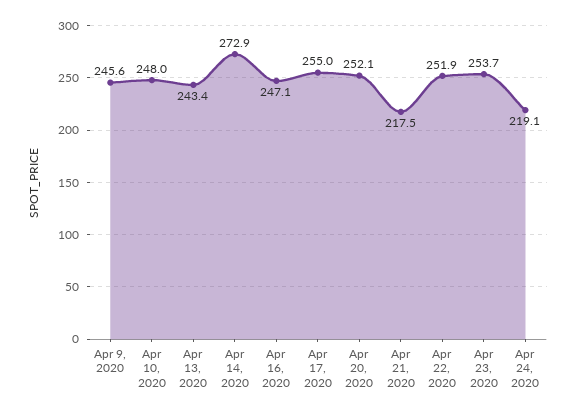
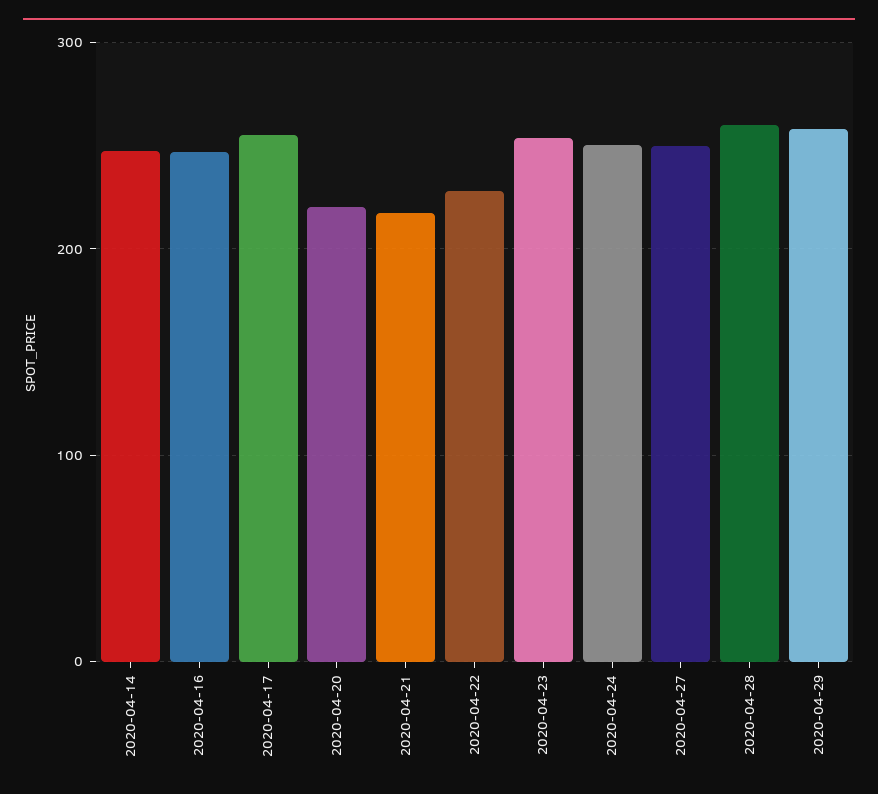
Apr 9, 2020: 245.6 -> none
Apr 10, 2020: 248 -> none
Apr 13, 2020: 243.4 -> none
Apr 14, 2020: 272.9 -> 250
Apr 20, 2020: 252.1 -> 220
Apr 22, 2020: 251.9 -> 230
Apr 24, 2020: 219.1 -> 250
2020-04-27: none -> 250
2020-04-28: none -> 260
2020-04-29: none -> 260

